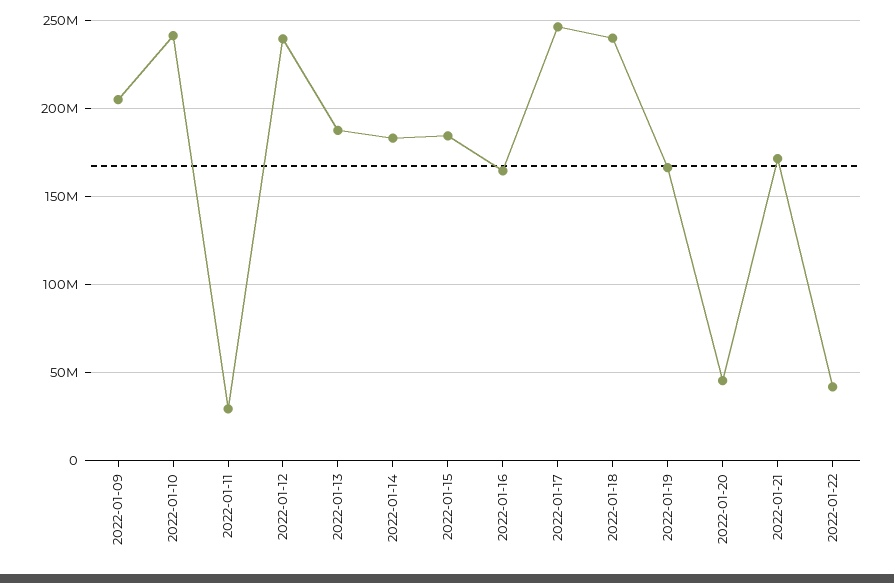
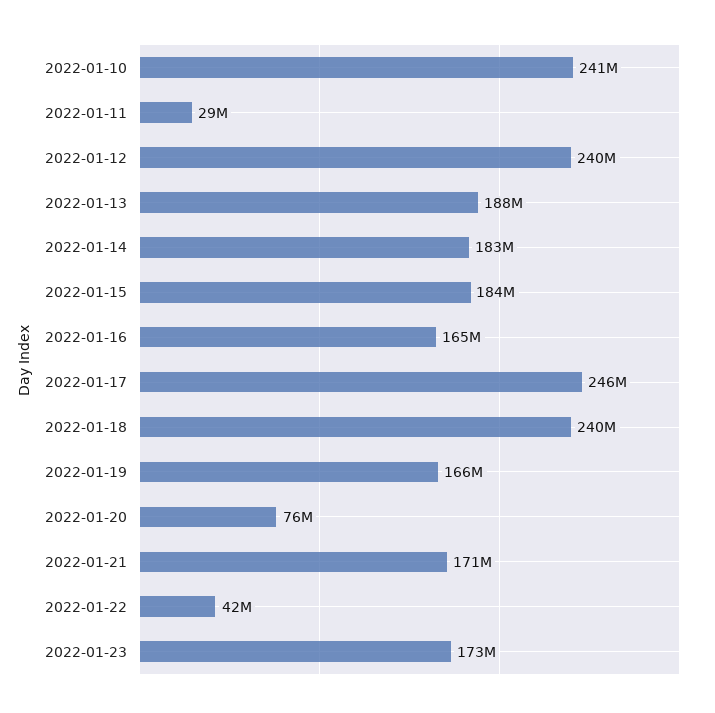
2022-01-09: 205000000 -> none
2022-01-20: 45000000 -> 76000000
2022-01-23: none -> 173000000

